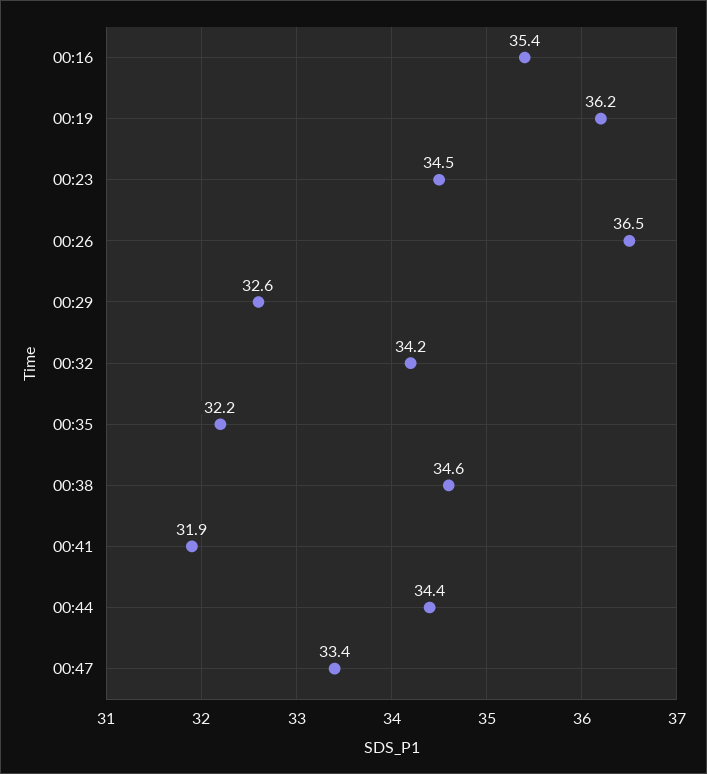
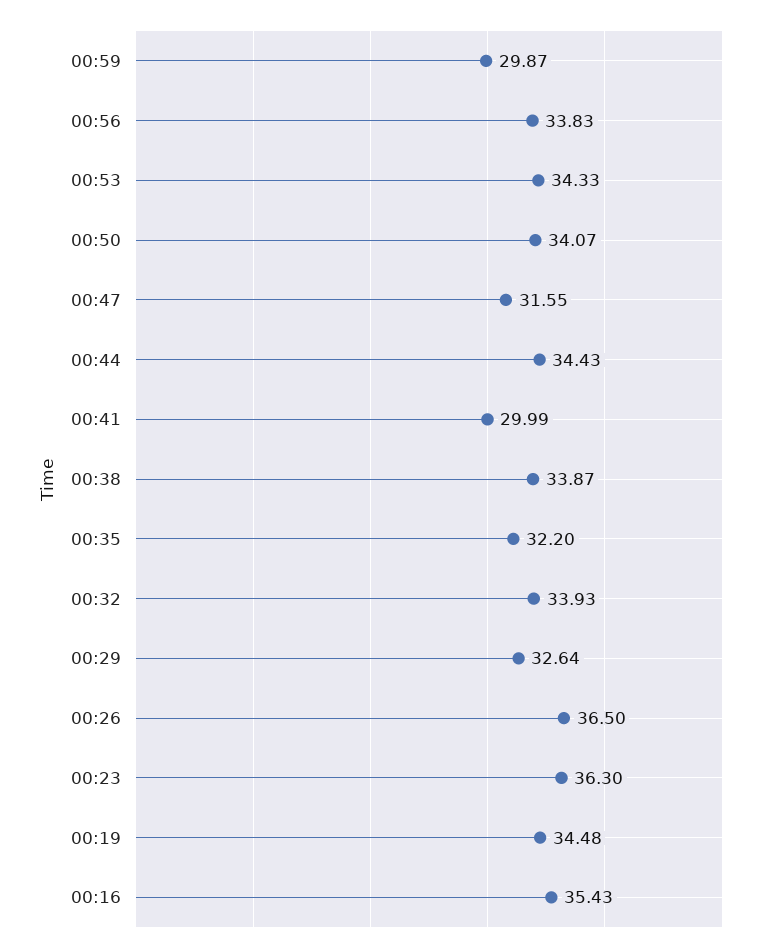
00:19: 36.2 -> 34.48
00:23: 34.5 -> 36.3
00:32: 34.2 -> 33.93
00:38: 34.6 -> 33.87
00:41: 31.9 -> 29.99
00:47: 33.4 -> 31.55
00:59: none -> 29.87
00:56: none -> 33.83
00:53: none -> 34.33
00:50: none -> 34.07

